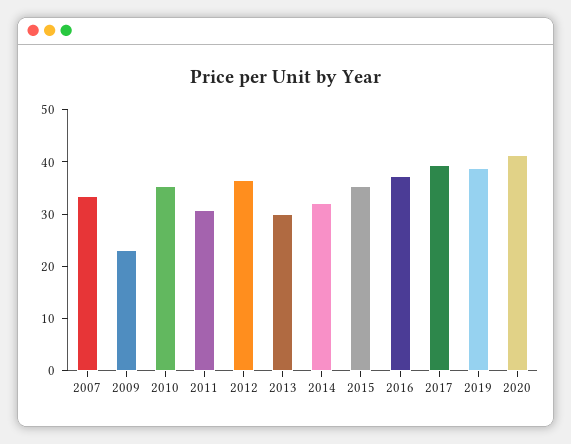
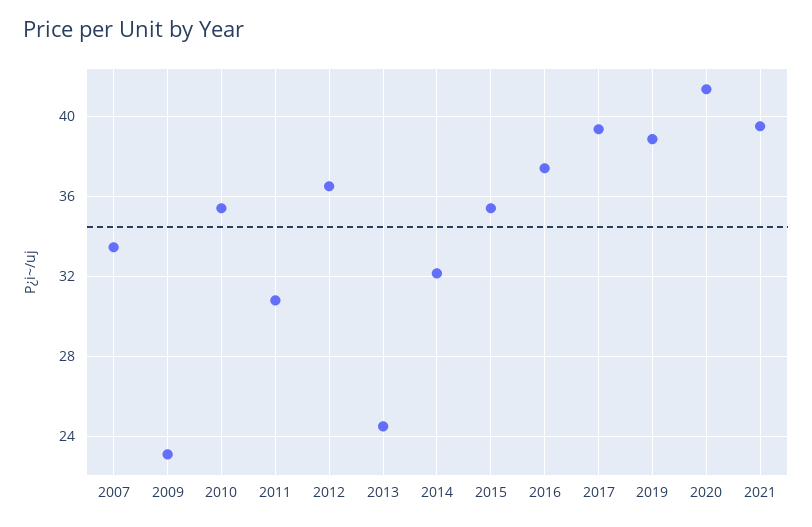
2013: 30 -> 24.5
2021: none -> 39.5

